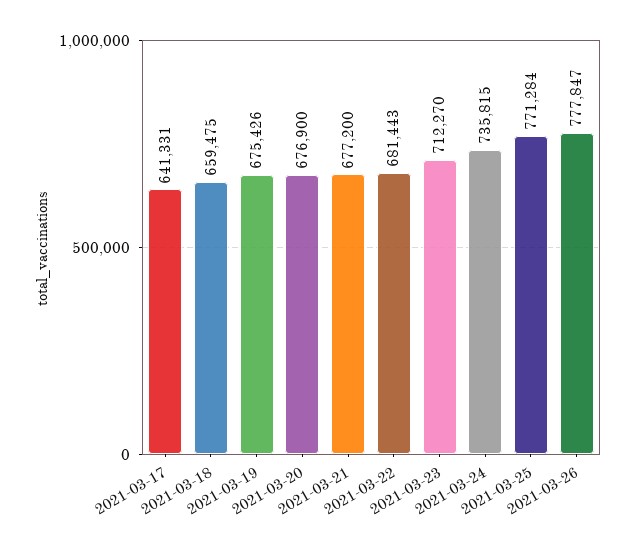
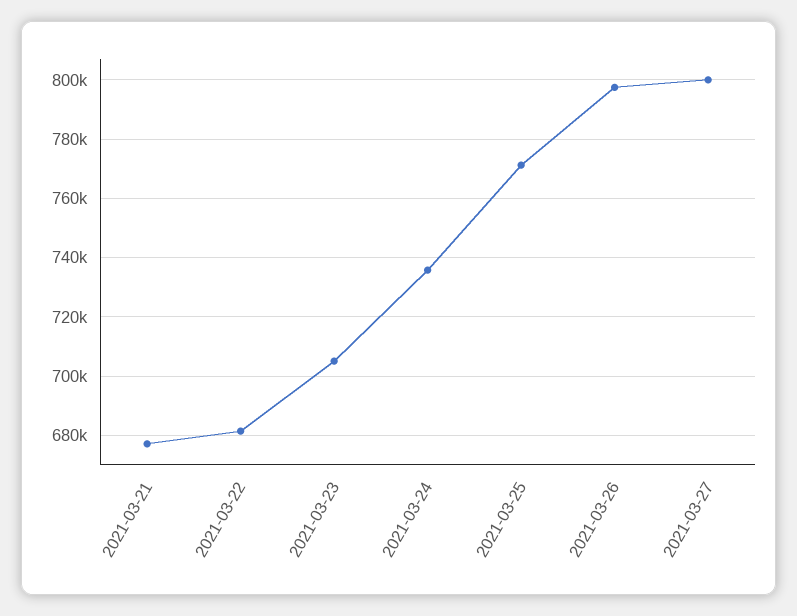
2021-03-17: 641331 -> none
2021-03-18: 659475 -> none
2021-03-19: 675426 -> none
2021-03-20: 676900 -> none
2021-03-23: 712270 -> 705000
2021-03-26: 777847 -> 797500
2021-03-27: none -> 800000

